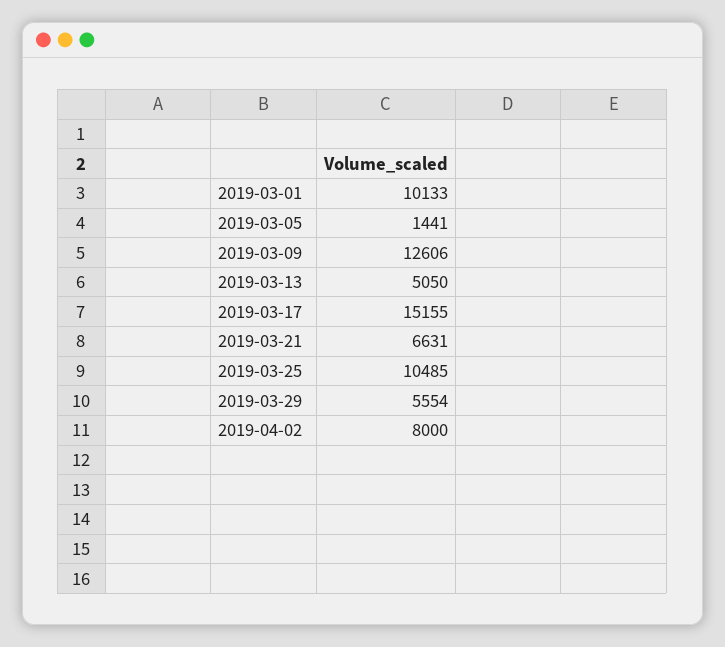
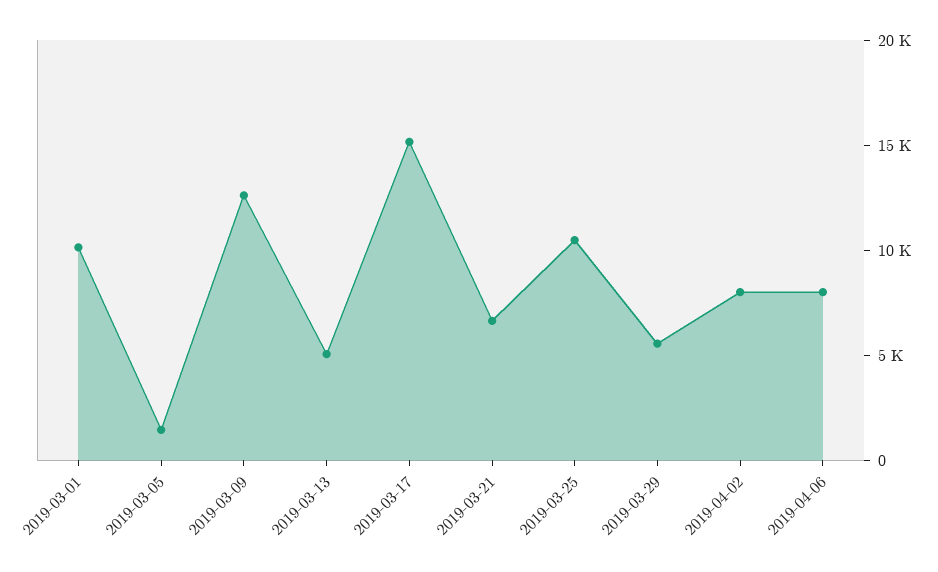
2019-04-06: none -> 8000

